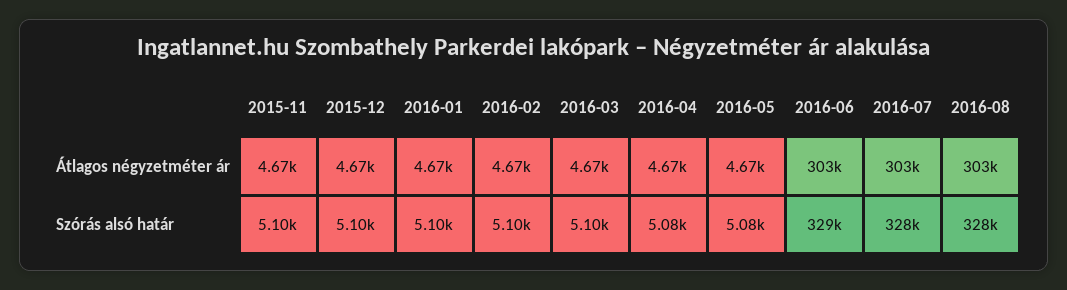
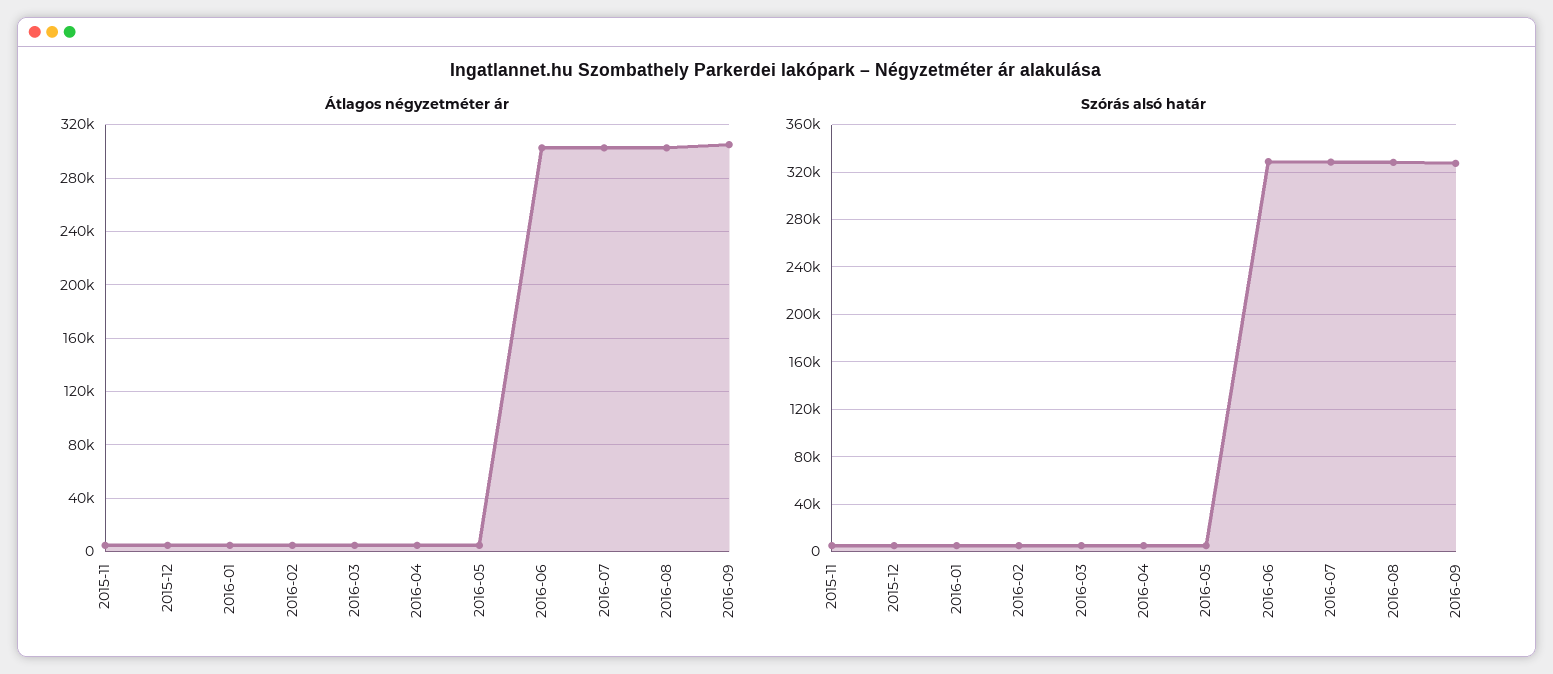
Átlagos négyzetméter ár, 2016-09: none -> 305000
Szórás alsó határ, 2016-09: none -> 330000

